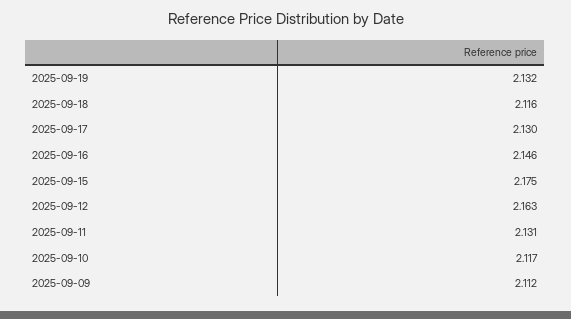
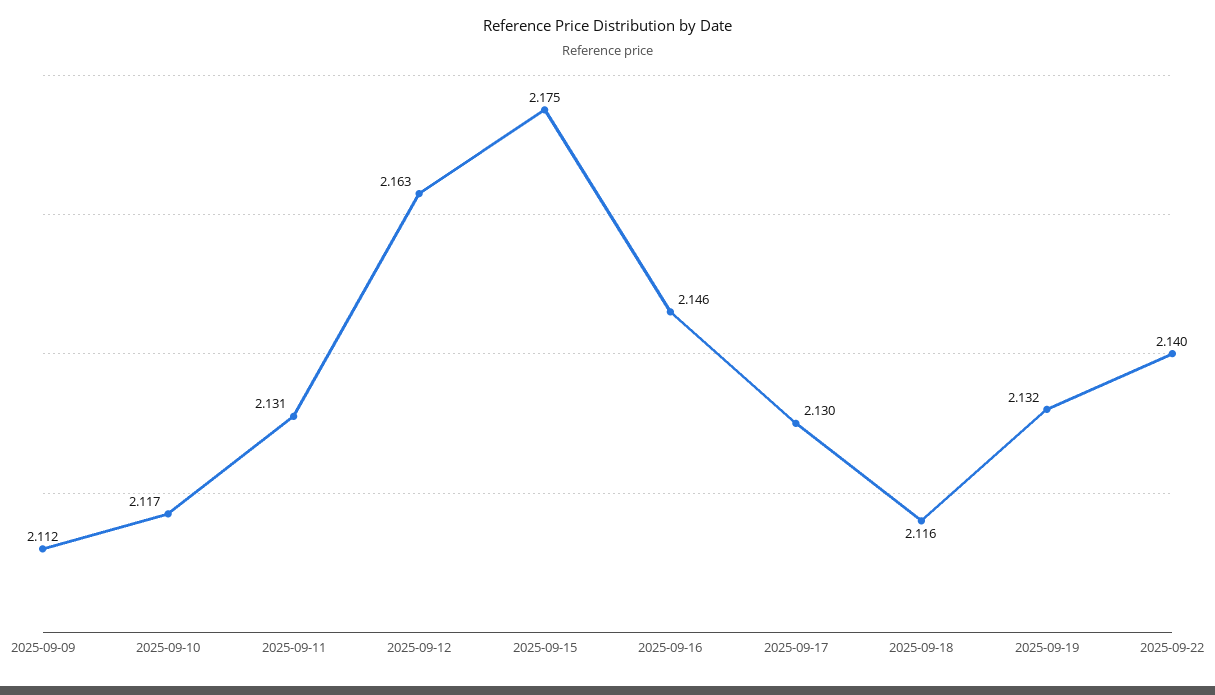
2025-09-22: none -> 2.14

